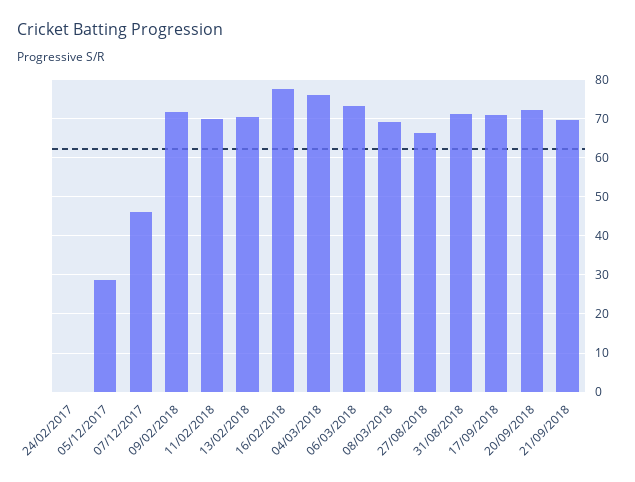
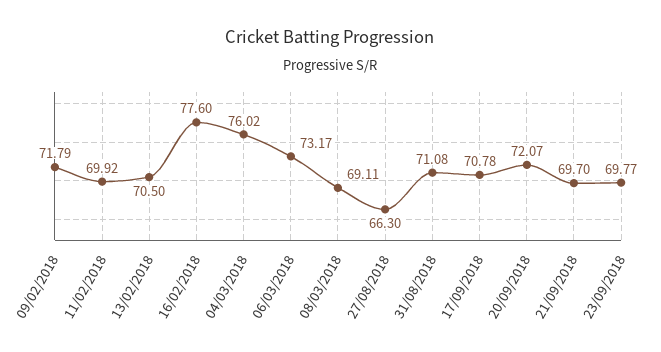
24/02/2017: 0 -> none
05/12/2017: 28 -> none
07/12/2017: 46 -> none
23/09/2018: none -> 69.77

